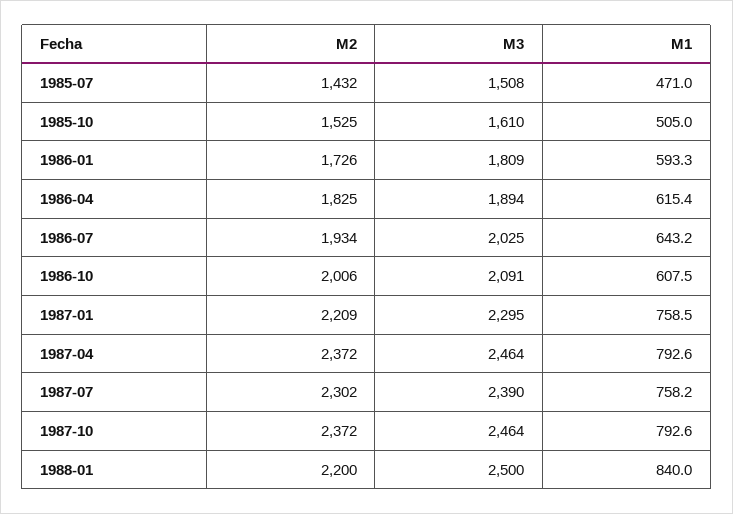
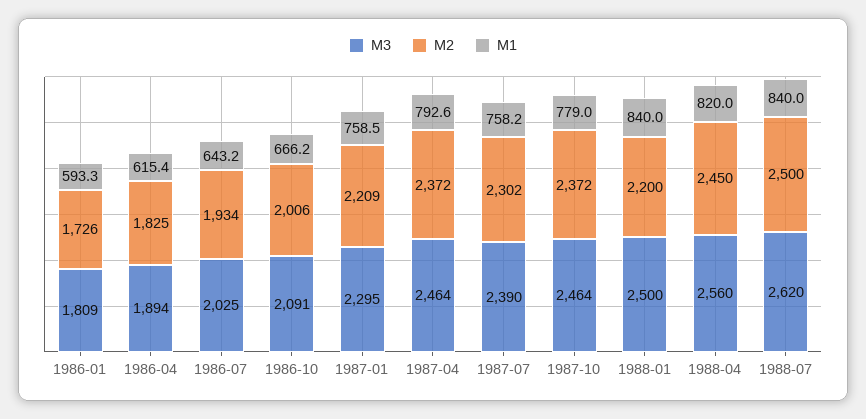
M2, 1985-07: 1432 -> none
M3, 1985-07: 1508 -> none
M1, 1985-07: 471 -> none
M2, 1985-10: 1525 -> none
M3, 1985-10: 1610 -> none
M1, 1985-10: 505 -> none
M1, 1986-10: 607.5 -> 666.2
M1, 1987-10: 792.6 -> 779
M3, 1988-04: none -> 2560
M2, 1988-04: none -> 2450
M1, 1988-04: none -> 820
M3, 1988-07: none -> 2620
M2, 1988-07: none -> 2500
M1, 1988-07: none -> 840

